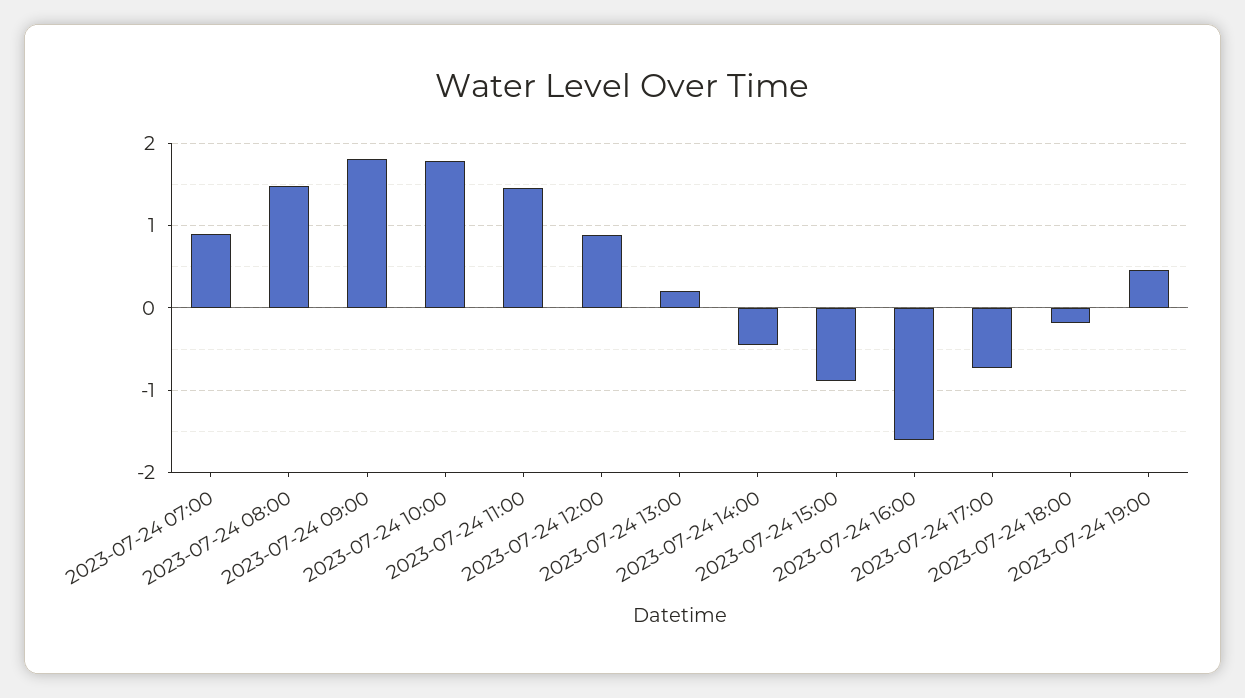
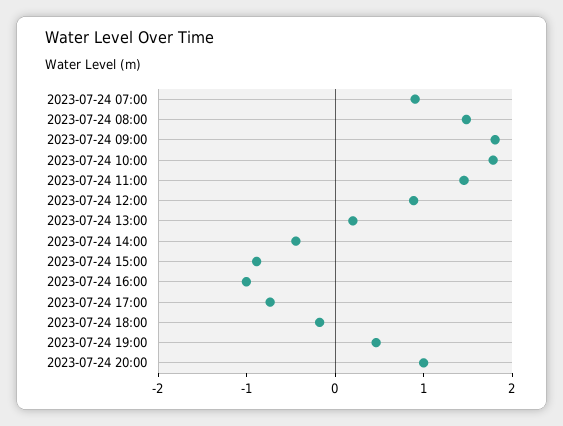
2023-07-24 16:00: -1.6 -> -1
2023-07-24 20:00: none -> 1

